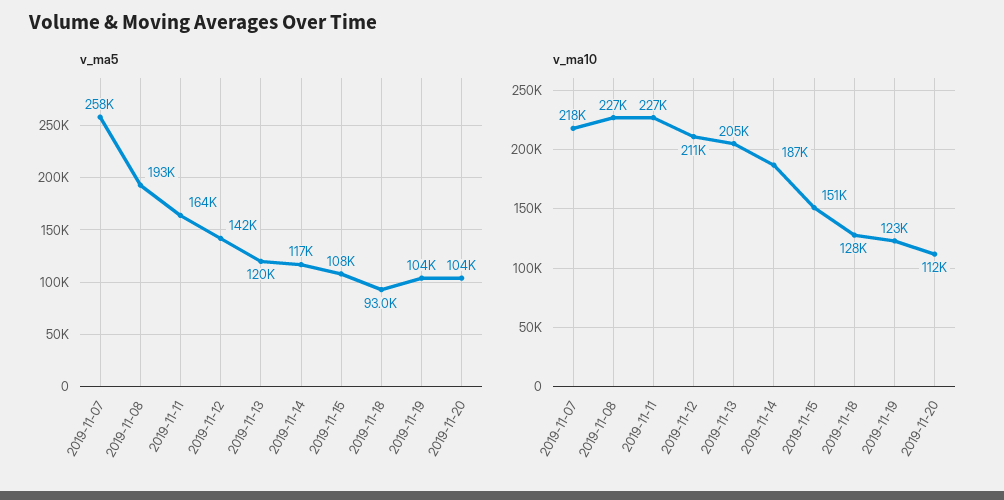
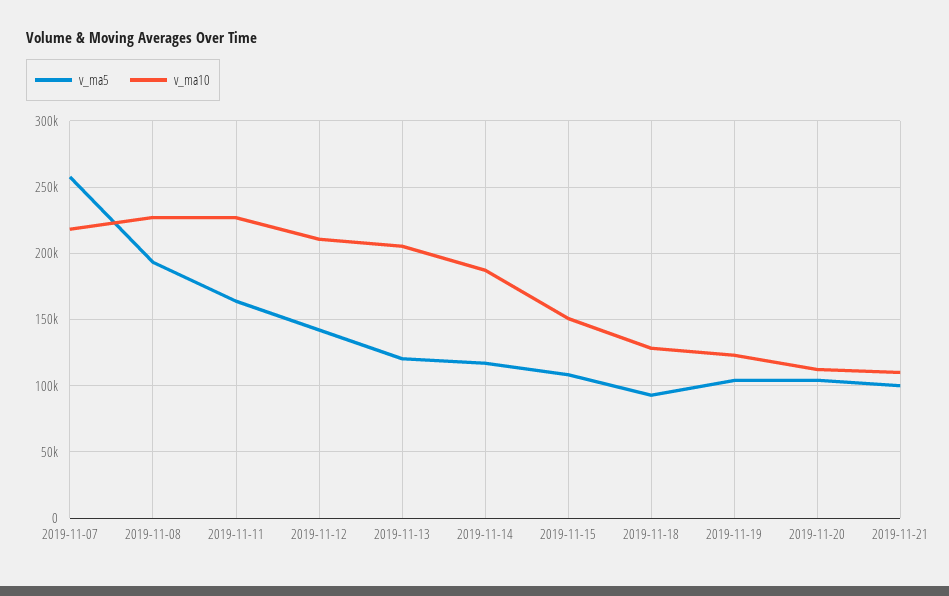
v_ma5, 2019-11-21: none -> 100000
v_ma10, 2019-11-21: none -> 110000

